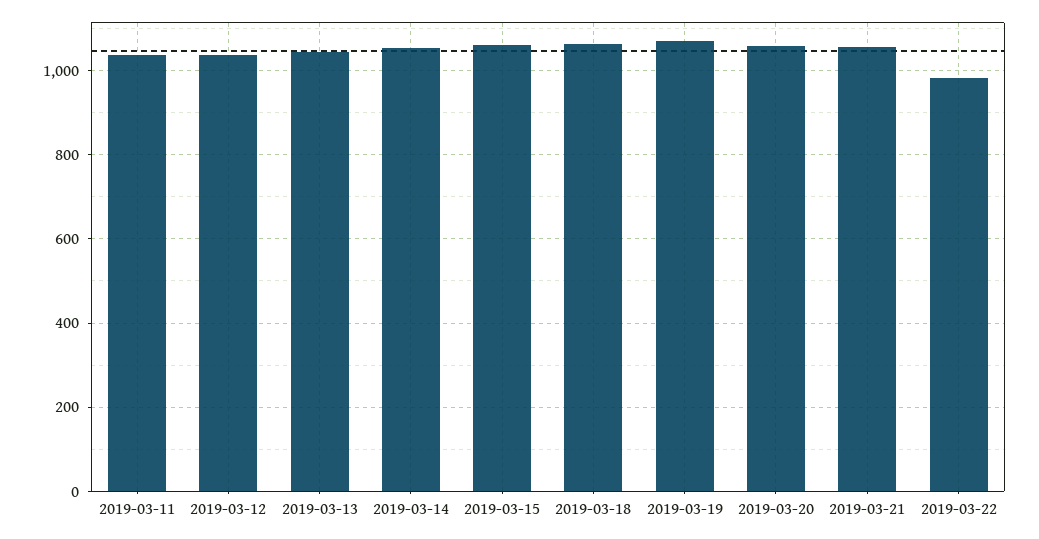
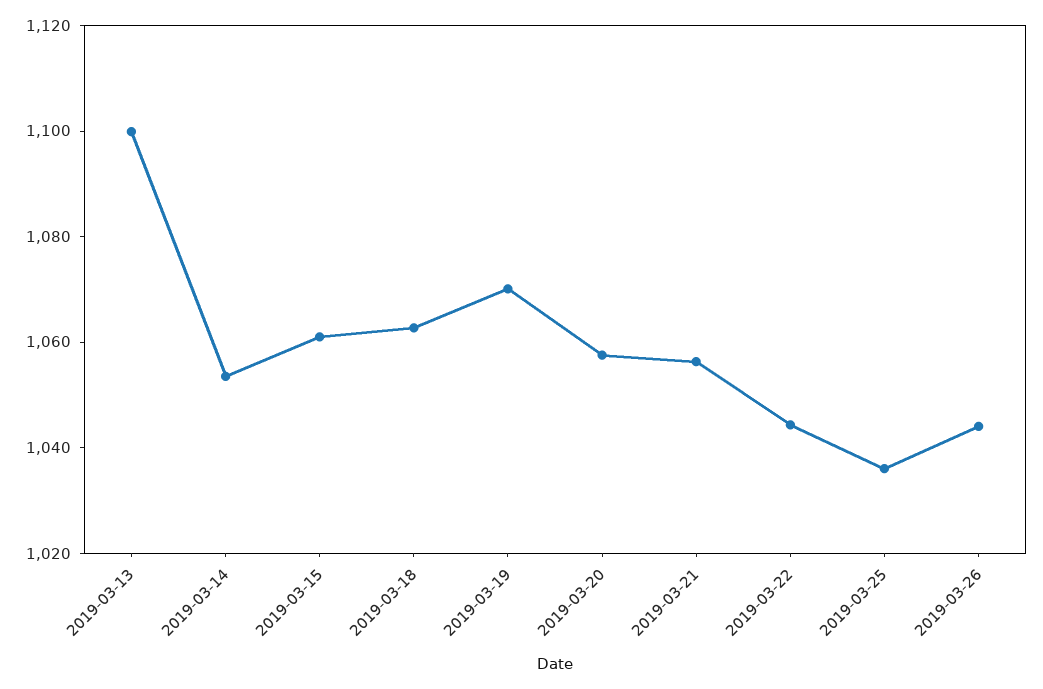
2019-03-11: 1040 -> none
2019-03-12: 1040 -> none
2019-03-13: 1040 -> 1100
2019-03-22: 980 -> 1045
2019-03-25: none -> 1035
2019-03-26: none -> 1045

